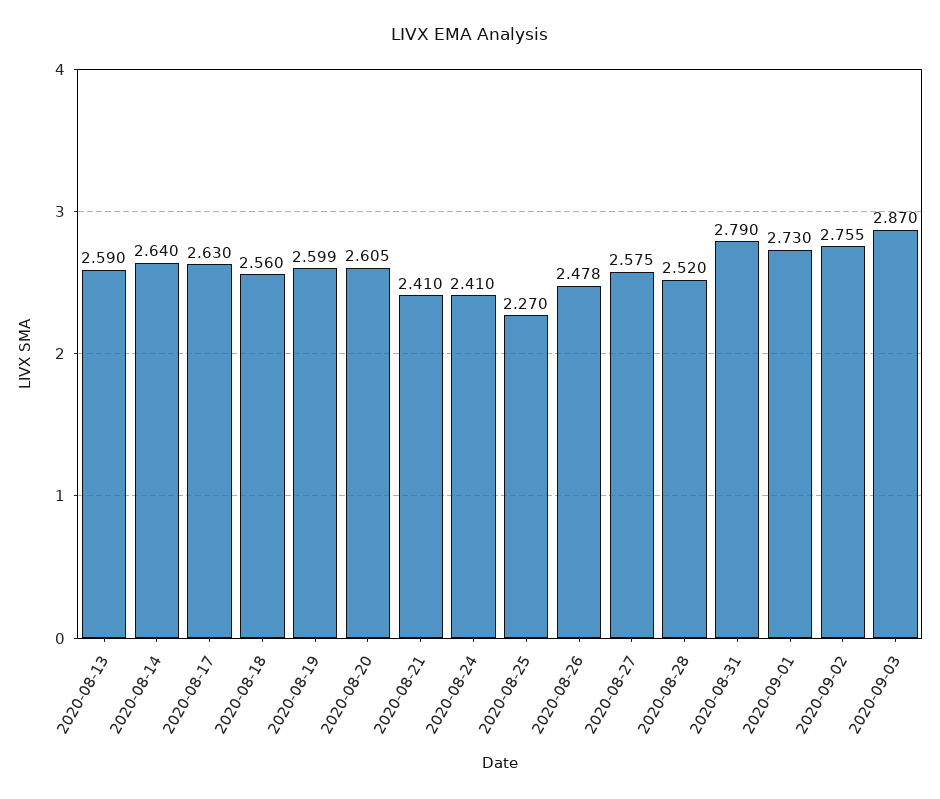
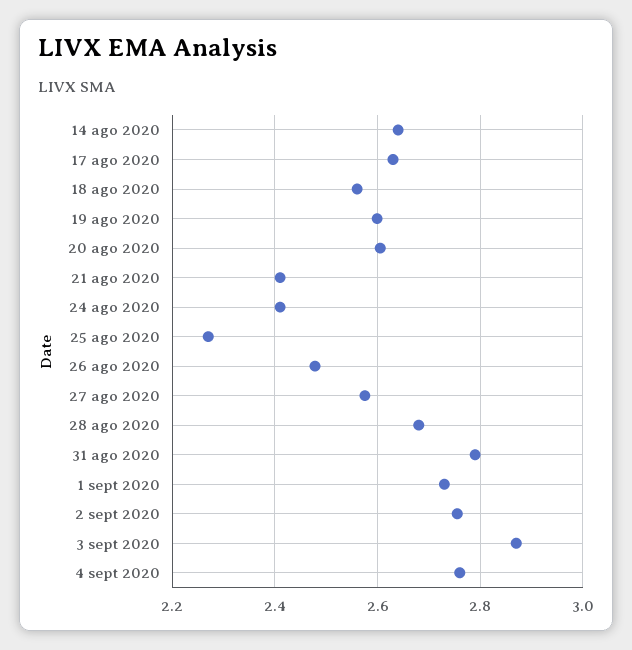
2020-08-13: 2.59 -> none
2020-08-28: 2.52 -> 2.68
4 sept 2020: none -> 2.76

